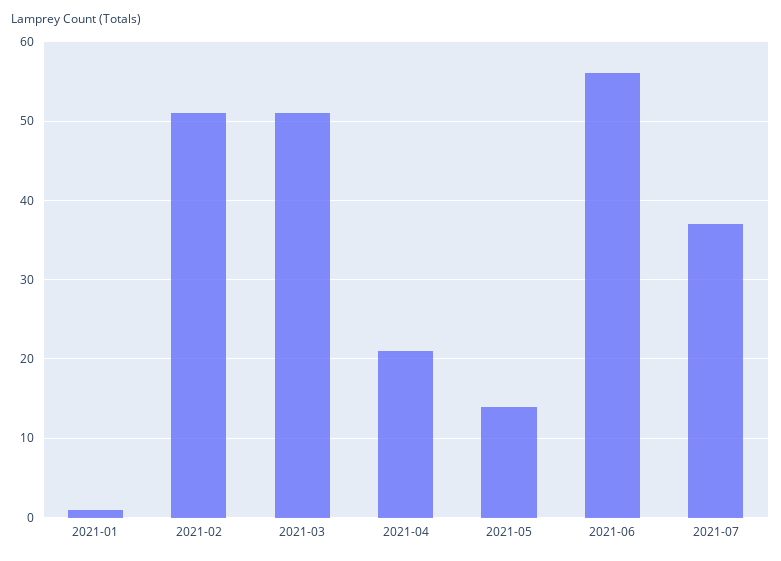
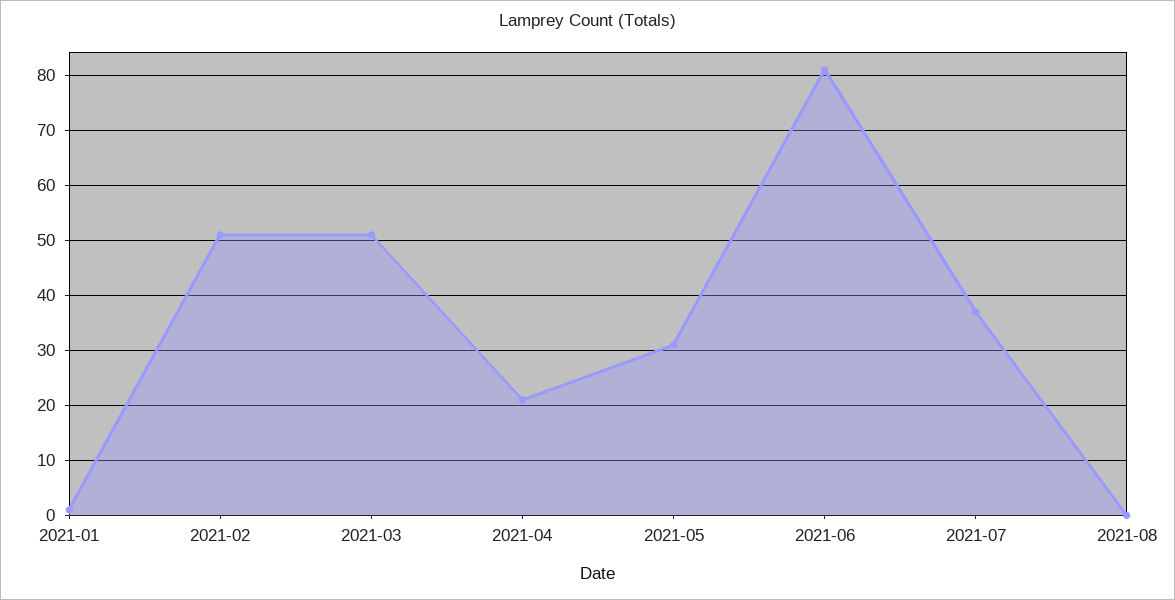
2021-05: 14 -> 30
2021-06: 56 -> 80
2021-08: none -> 0

